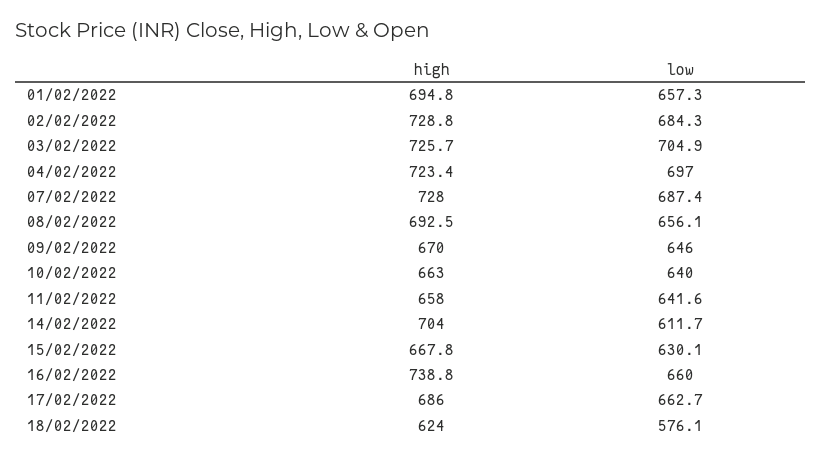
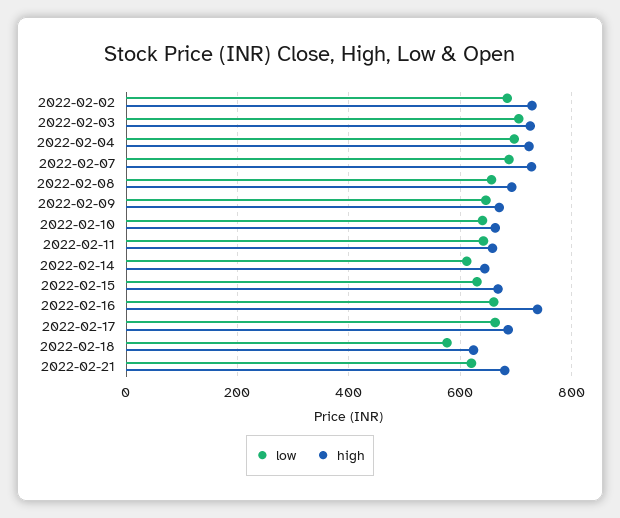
high, 01/02/2022: 694.8 -> none
low, 01/02/2022: 657.3 -> none
high, 14/02/2022: 704 -> 640
low, 2022-02-21: none -> 620
high, 2022-02-21: none -> 680

